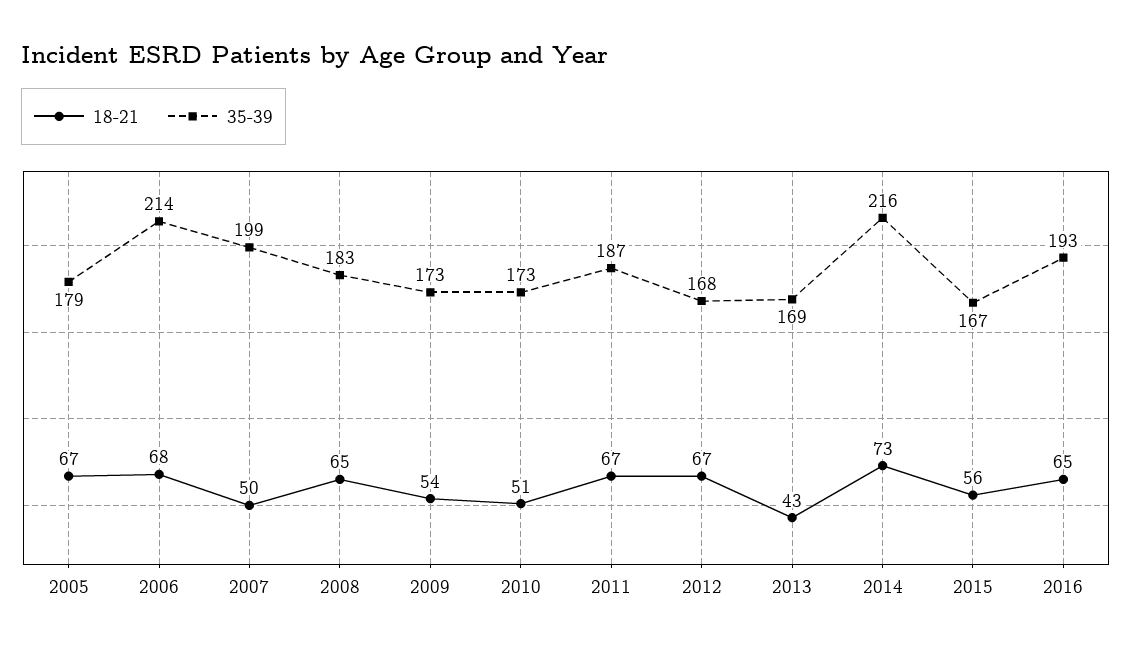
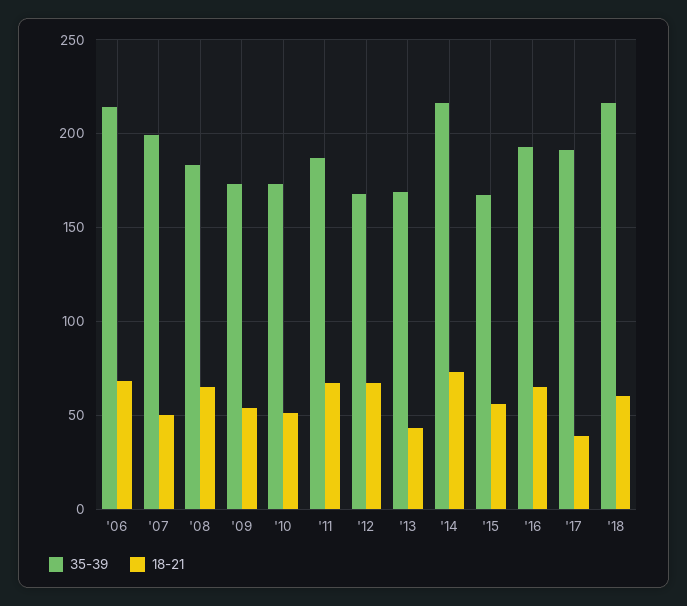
18-21, 2005: 67 -> none
35-39, 2005: 179 -> none
35-39, '17: none -> 190
18-21, '17: none -> 40
35-39, '18: none -> 215
18-21, '18: none -> 60

